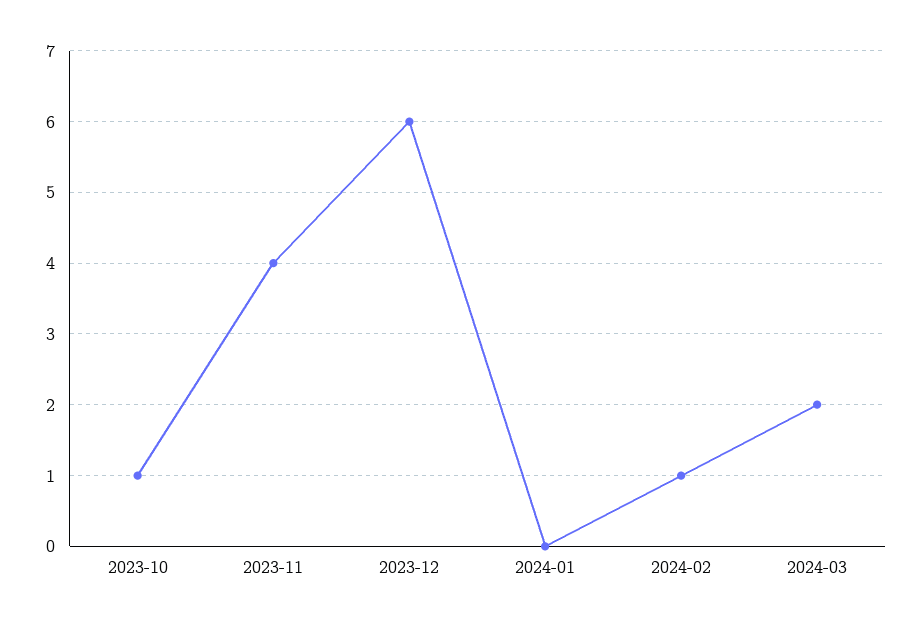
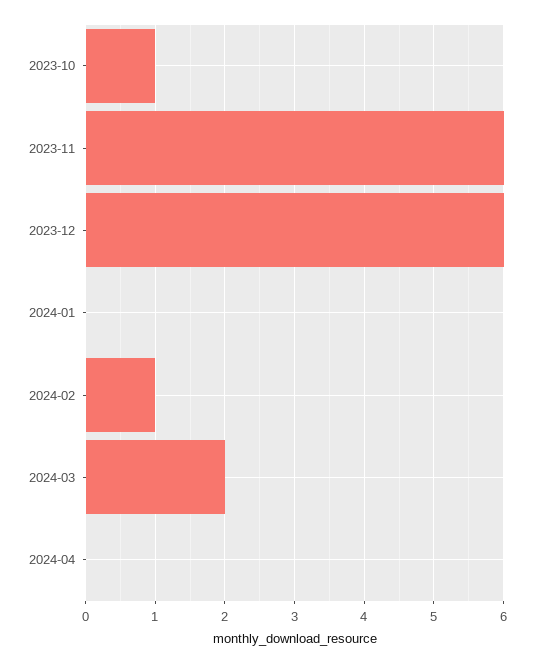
2023-11: 4 -> 6
2024-04: none -> 0

